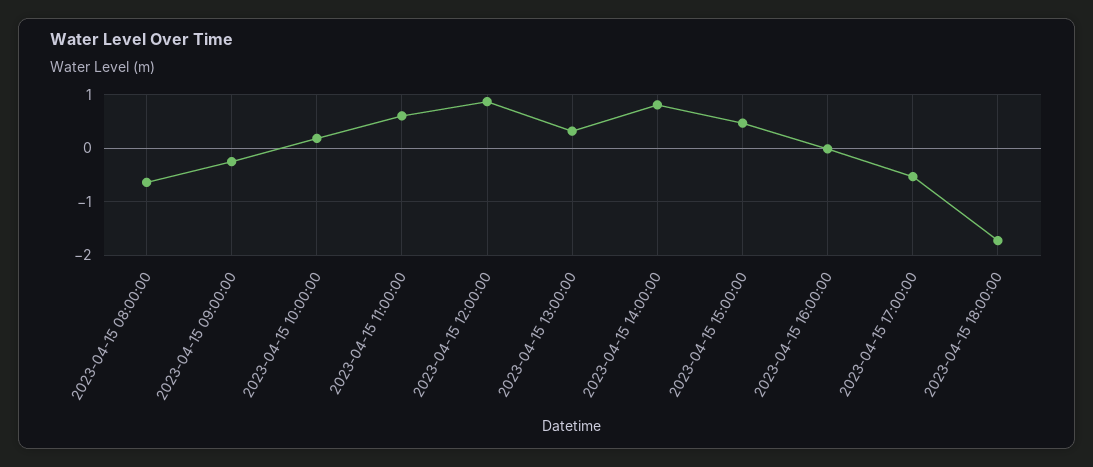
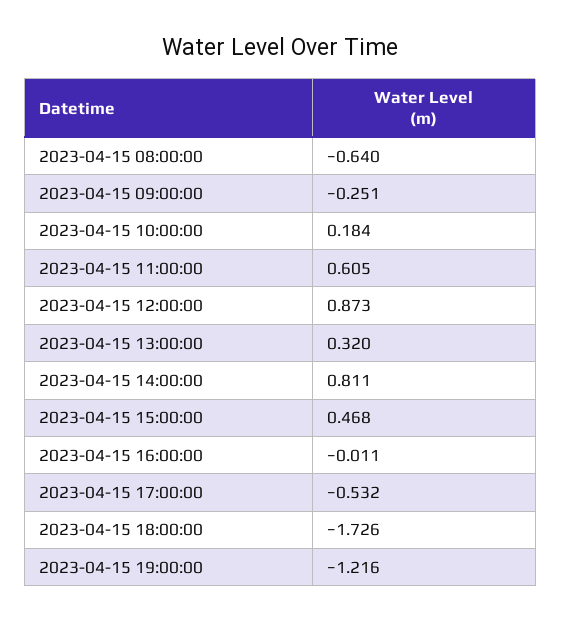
2023-04-15 19:00:00: none -> -1.216

